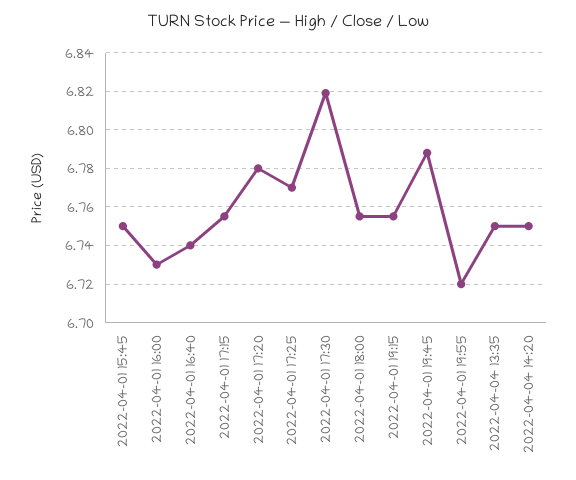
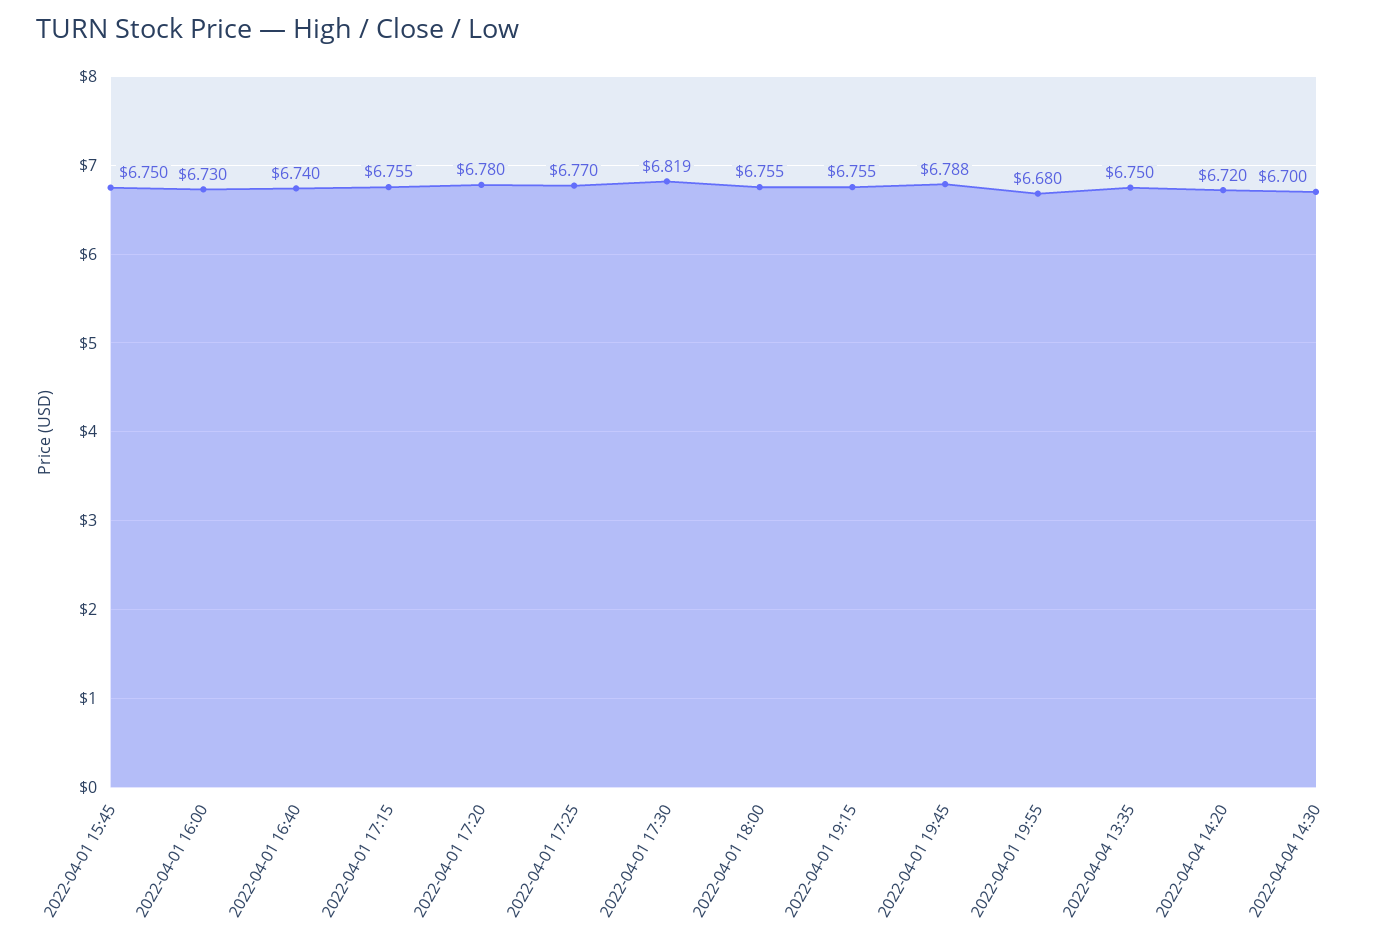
2022-04-01 19:55: 6.72 -> 6.68
2022-04-04 14:20: 6.75 -> 6.72
2022-04-04 14:30: none -> 6.7

